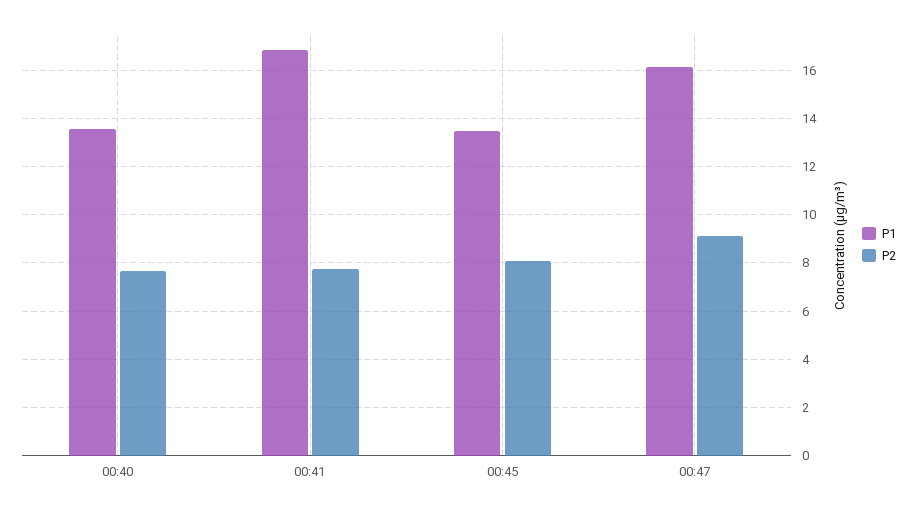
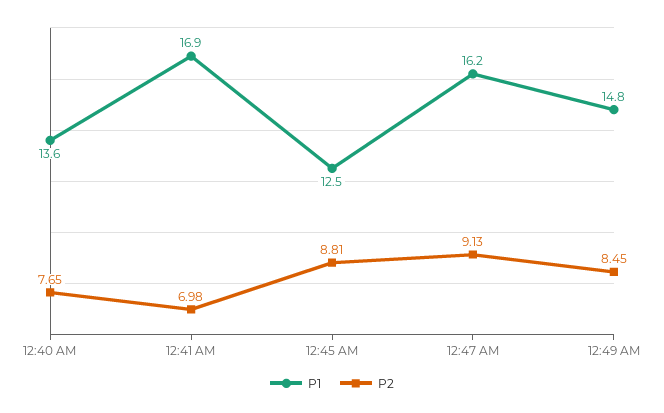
P2, 00:41: 7.75 -> 6.98
P1, 00:45: 13.5 -> 12.5
P2, 00:45: 8 -> 8.81
P1, 12:49 AM: none -> 14.8
P2, 12:49 AM: none -> 8.45

